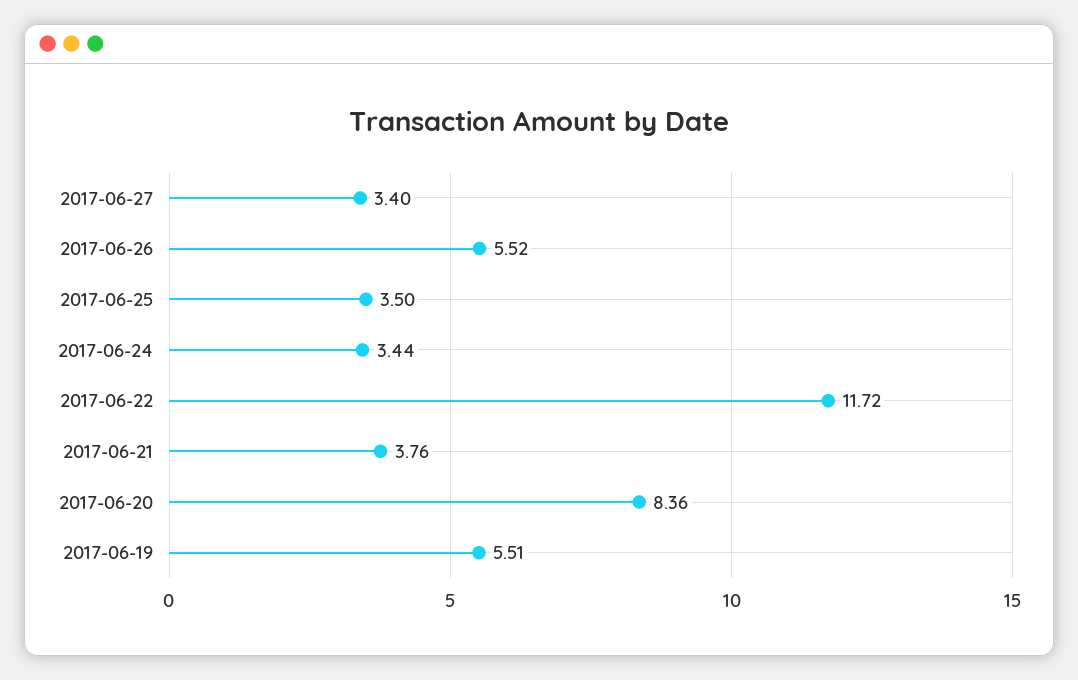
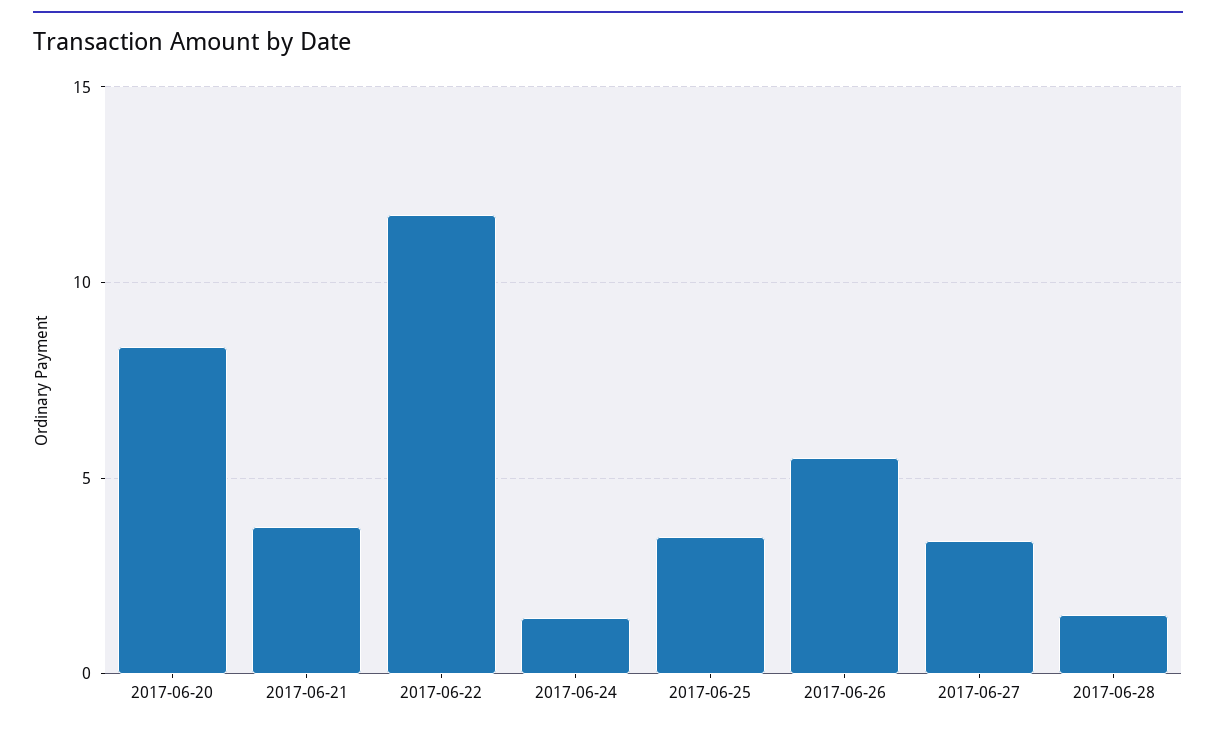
2017-06-24: 3.44 -> 1.5
2017-06-19: 5.51 -> none
2017-06-28: none -> 1.5

